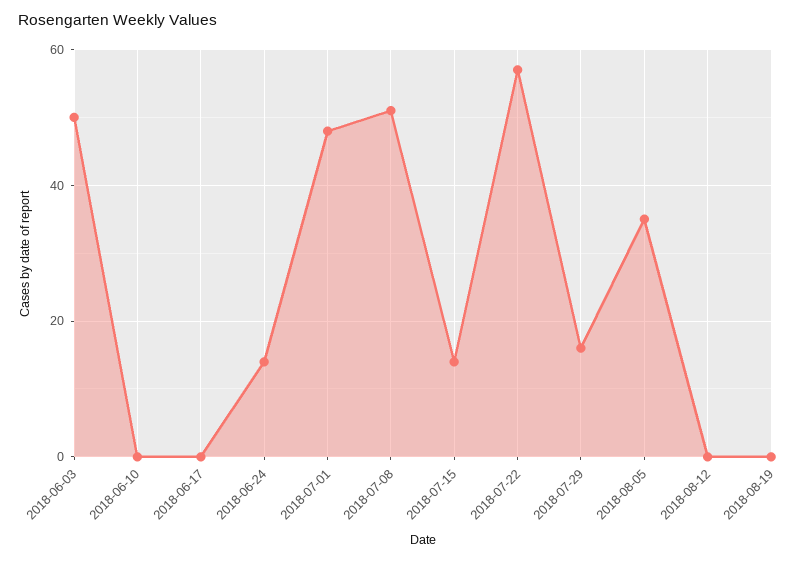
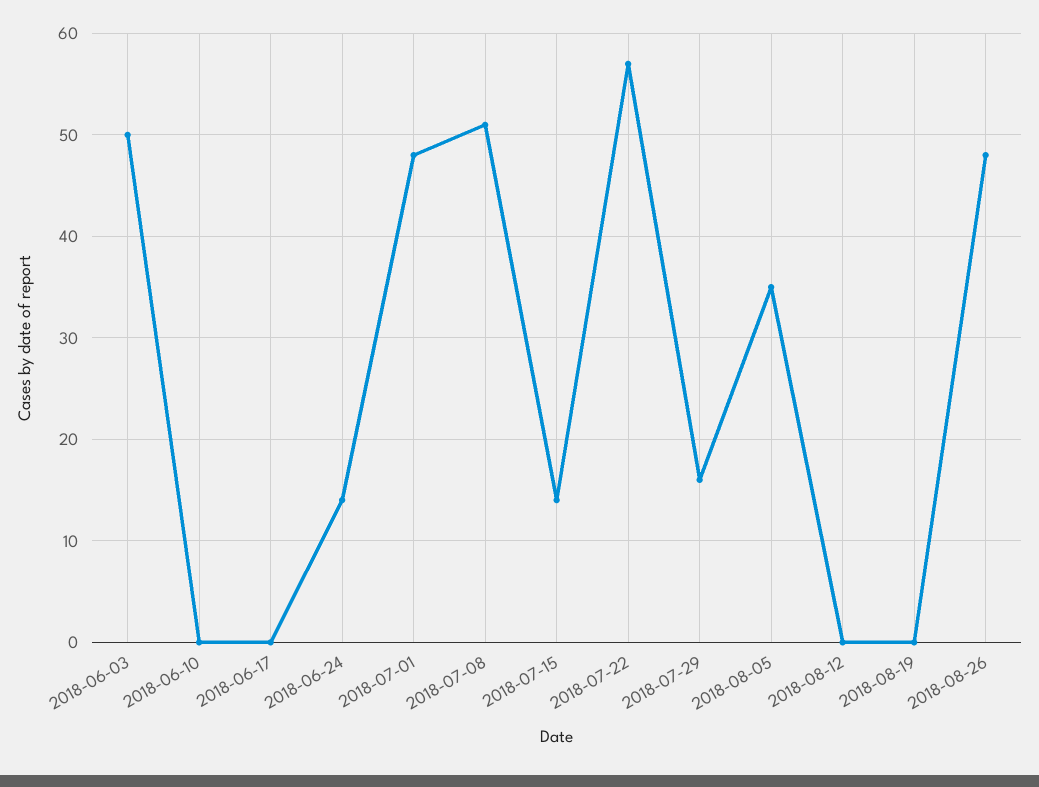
2018-08-26: none -> 48

